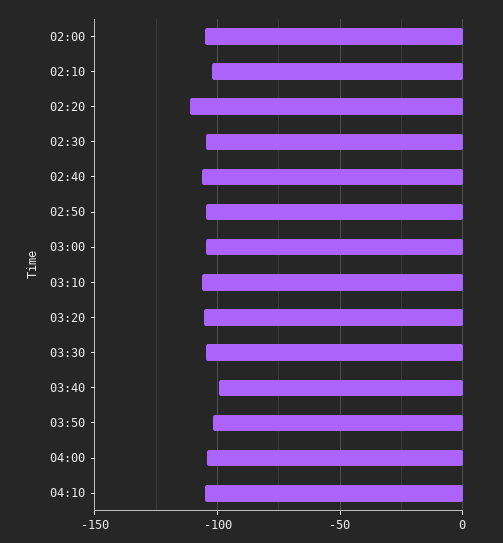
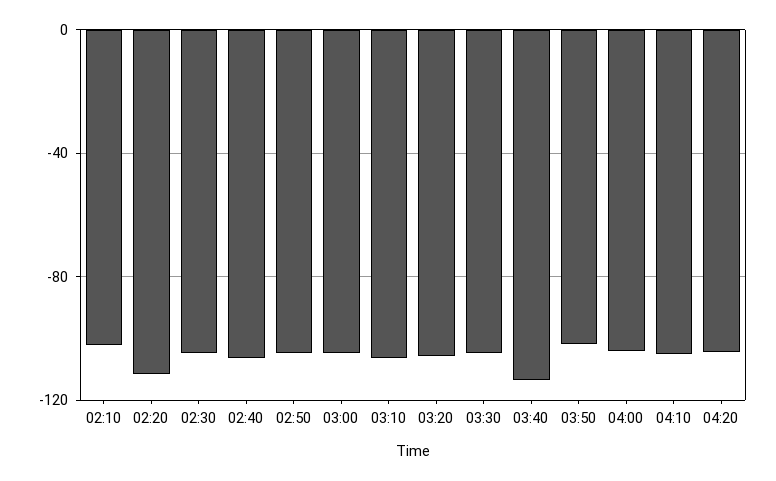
02:00: -105 -> none
03:40: -100 -> -115
04:20: none -> -105

